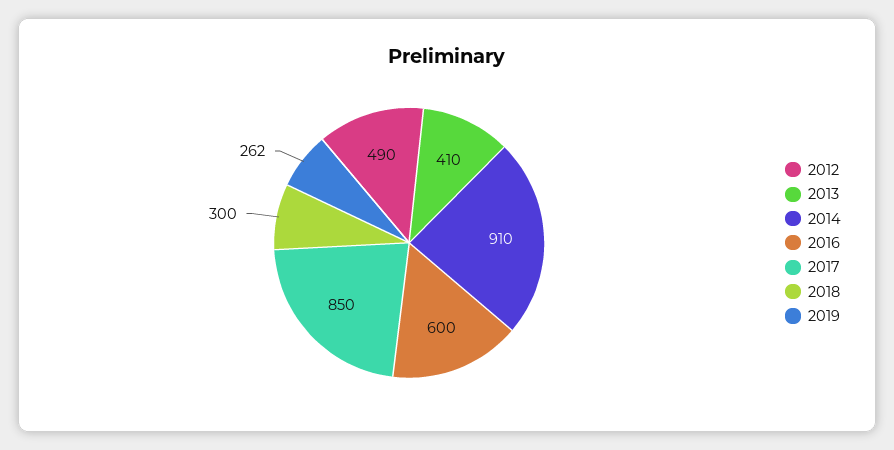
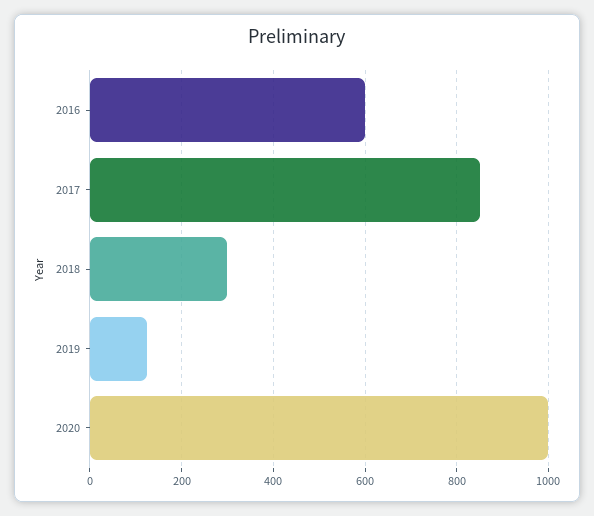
2012: 490 -> none
2013: 410 -> none
2014: 910 -> none
2019: 262 -> 120
2020: none -> 1000

